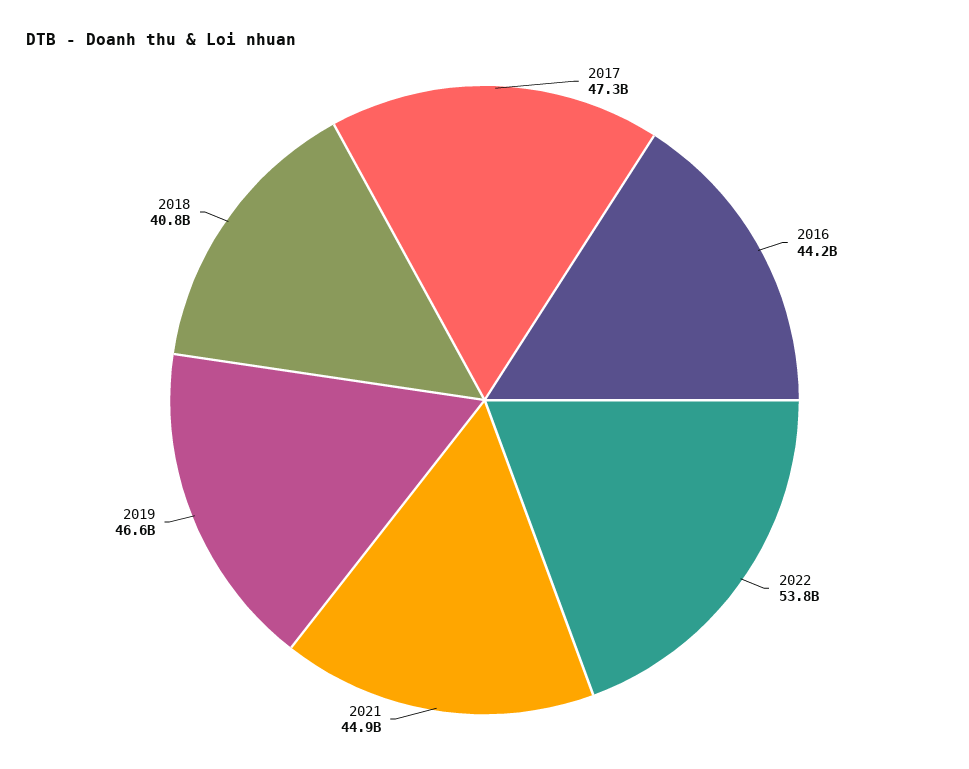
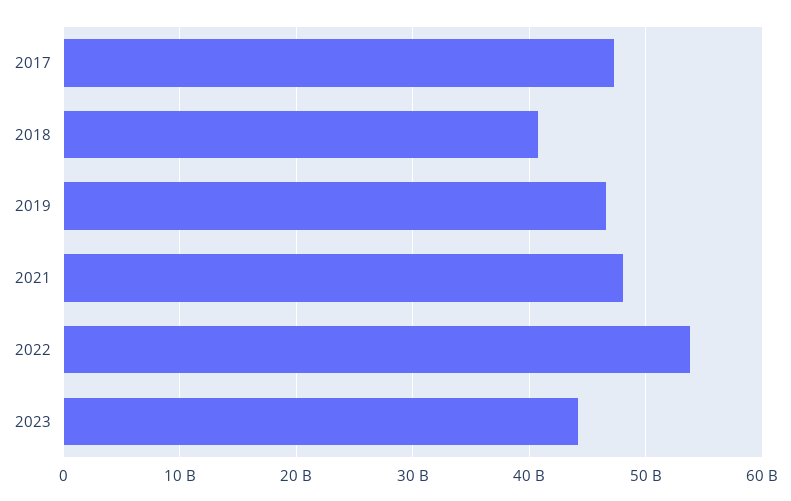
2016: 44200000000 -> none
2021: 44900000000 -> 48000000000
2023: none -> 44000000000

